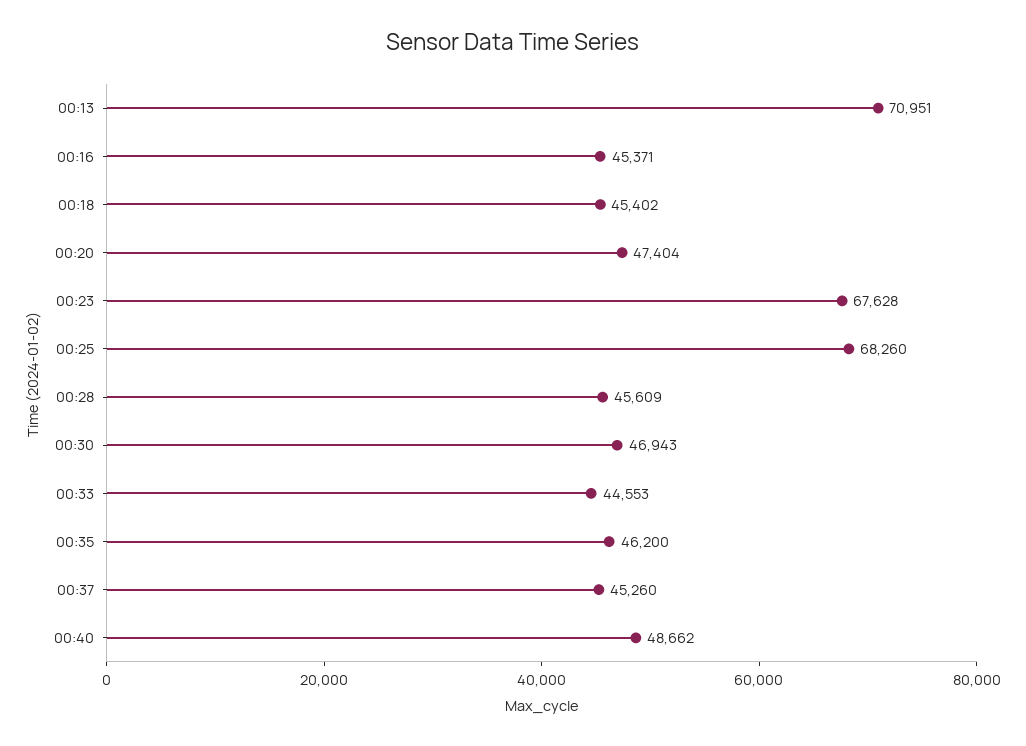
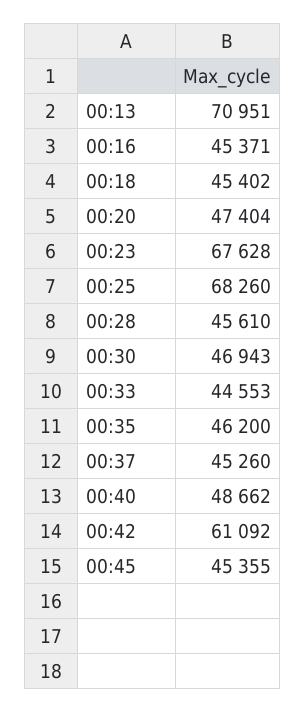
00:28: 45609 -> 45610
00:42: none -> 61092
00:45: none -> 45355

